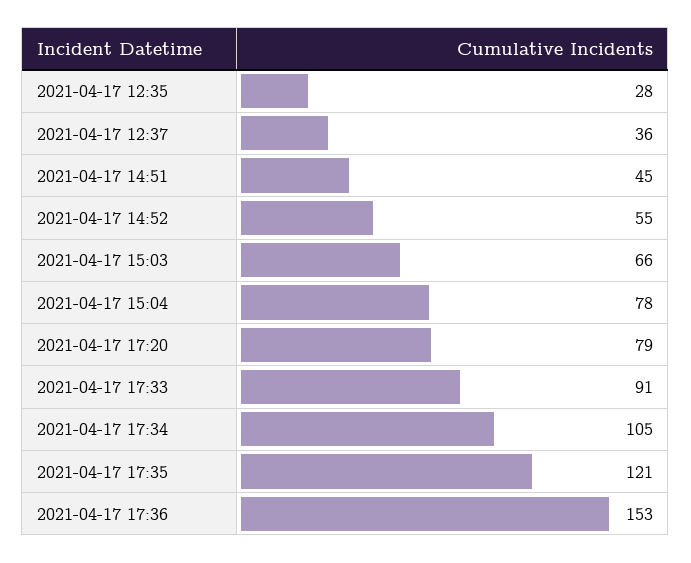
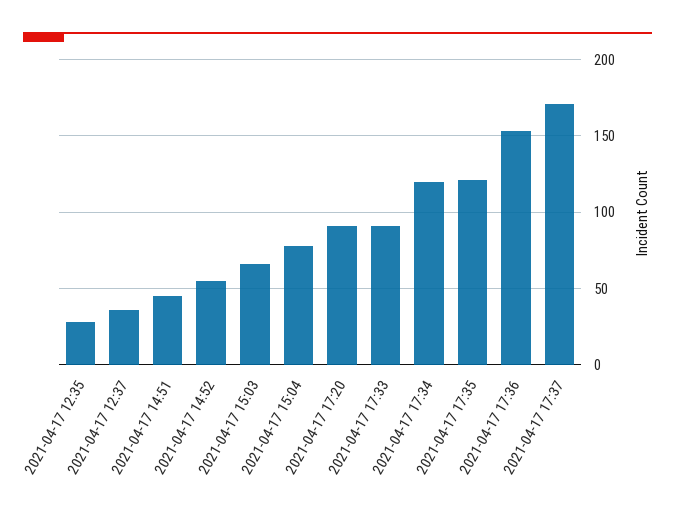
2021-04-17 17:20: 79 -> 90
2021-04-17 17:34: 105 -> 120
2021-04-17 17:37: none -> 170

